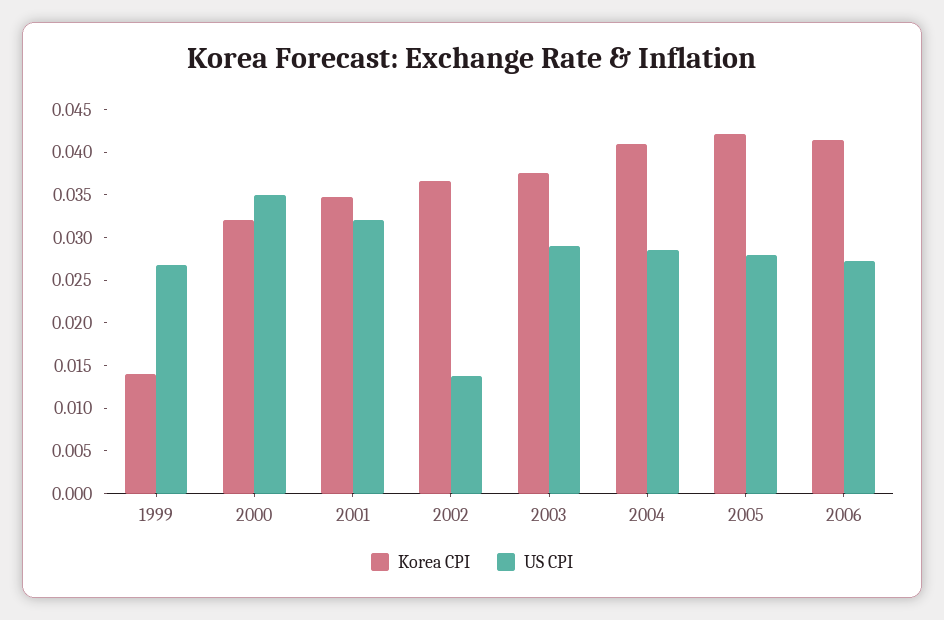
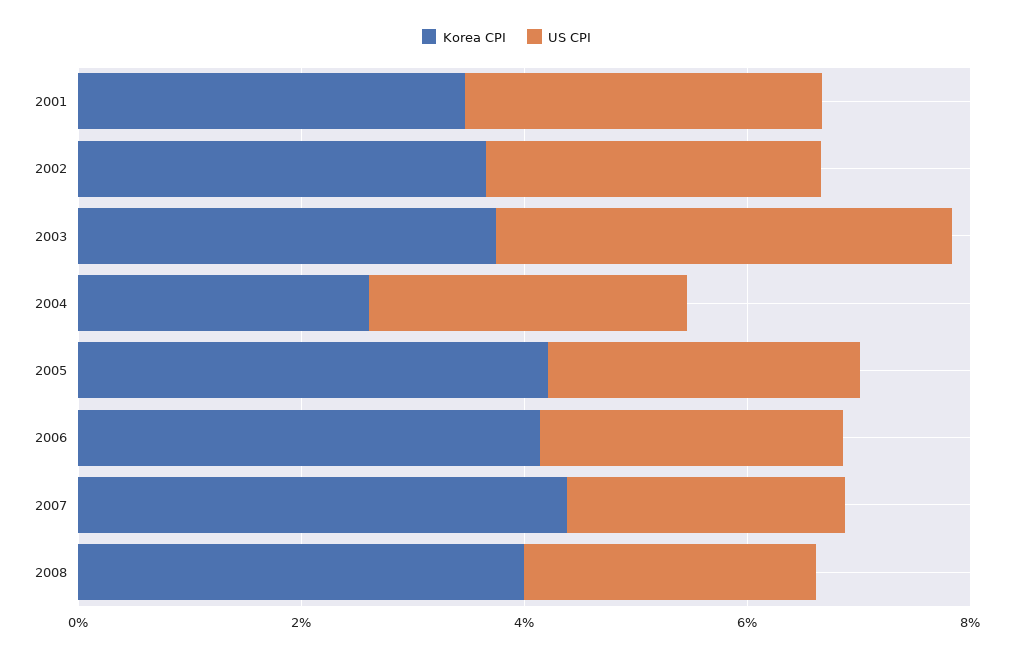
Korea CPI, 1999: 0.014 -> none
US CPI, 1999: 0.027 -> none
Korea CPI, 2000: 0.032 -> none
US CPI, 2000: 0.035 -> none
US CPI, 2002: 0.014 -> 0.03
US CPI, 2003: 0.029 -> 0.04
Korea CPI, 2004: 0.041 -> 0.025
Korea CPI, 2007: none -> 0.045
US CPI, 2007: none -> 0.025
Korea CPI, 2008: none -> 0.04
US CPI, 2008: none -> 0.025

